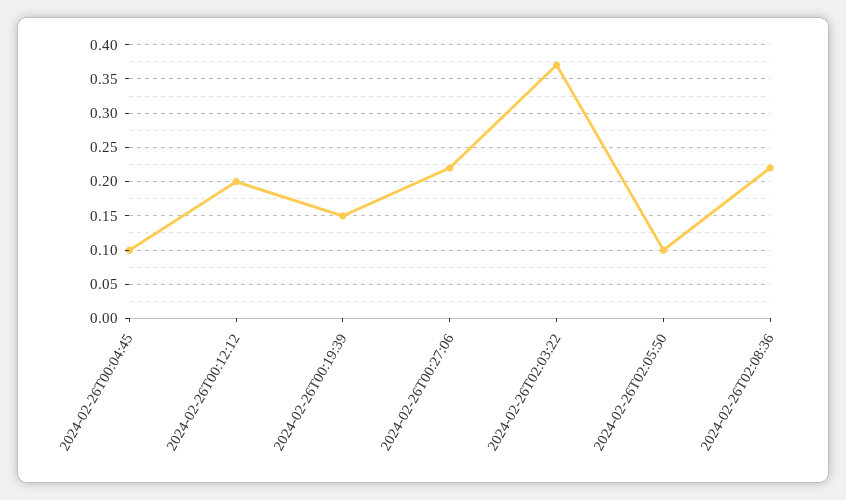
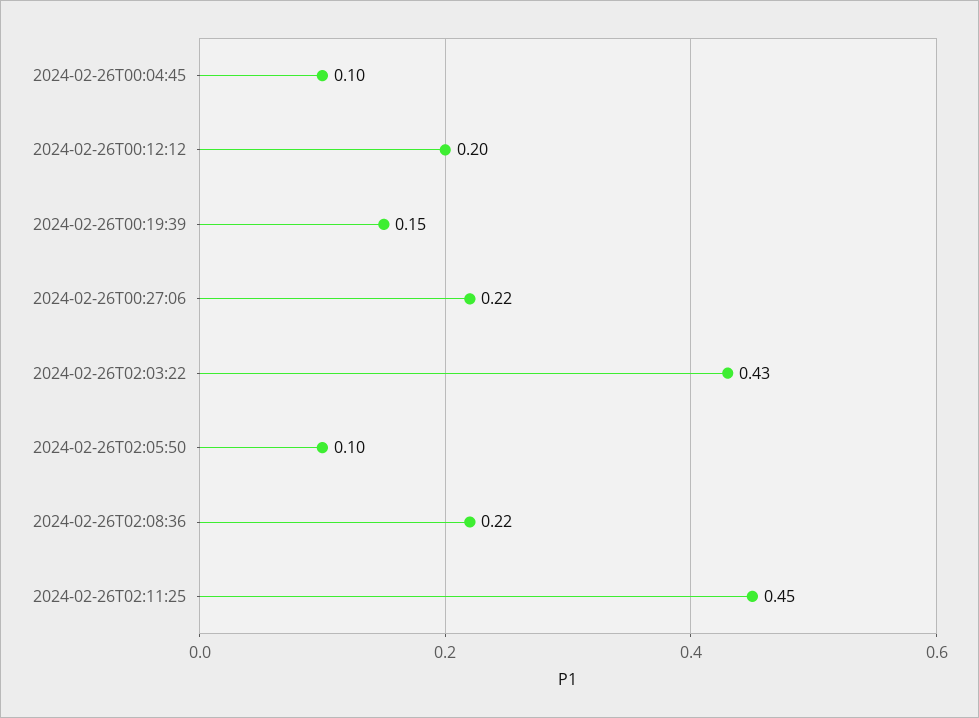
2024-02-26T02:03:22: 0.37 -> 0.43
2024-02-26T02:11:25: none -> 0.45

